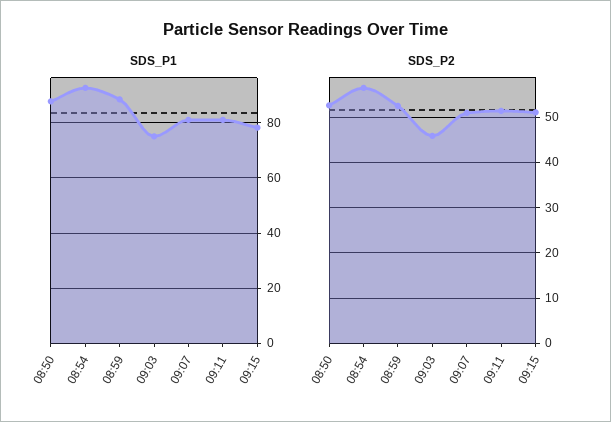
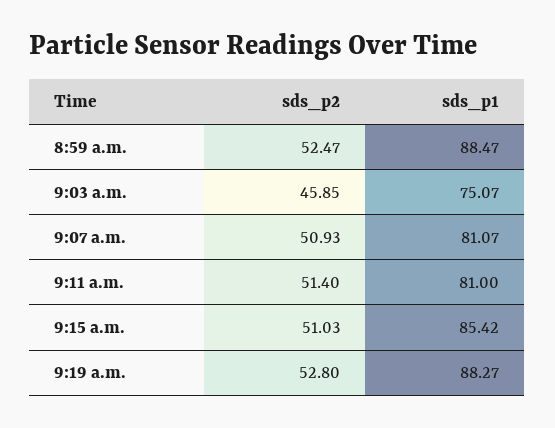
SDS_P1, 08:50: 87.5 -> none
SDS_P1, 08:54: 92.5 -> none
SDS_P1, 09:15: 77.5 -> 85.42
SDS_P2, 08:50: 52 -> none
SDS_P2, 08:54: 56 -> none
SDS_P2, 9:19 a.m.: none -> 52.8
SDS_P1, 9:19 a.m.: none -> 88.27

